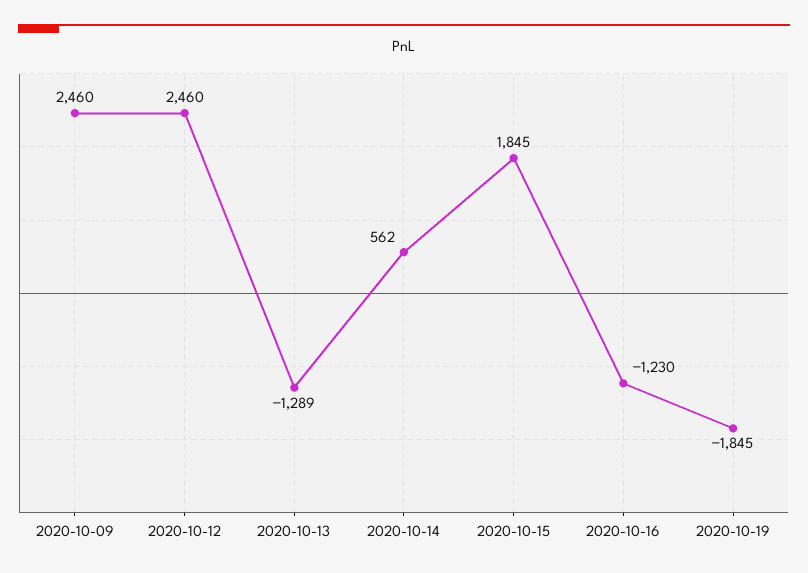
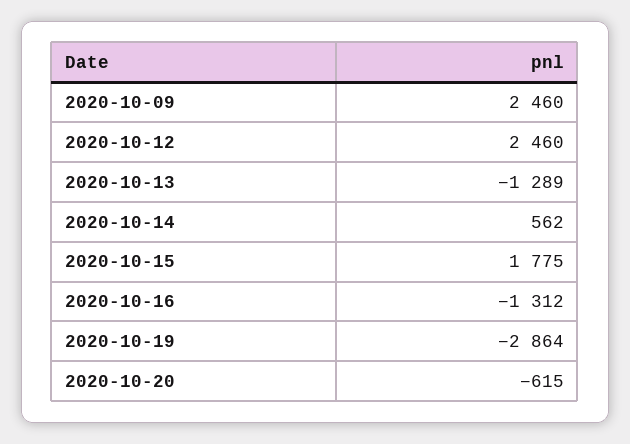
2020-10-15: 1845 -> 1775
2020-10-16: -1230 -> -1312
2020-10-19: -1845 -> -2864
2020-10-20: none -> -615

